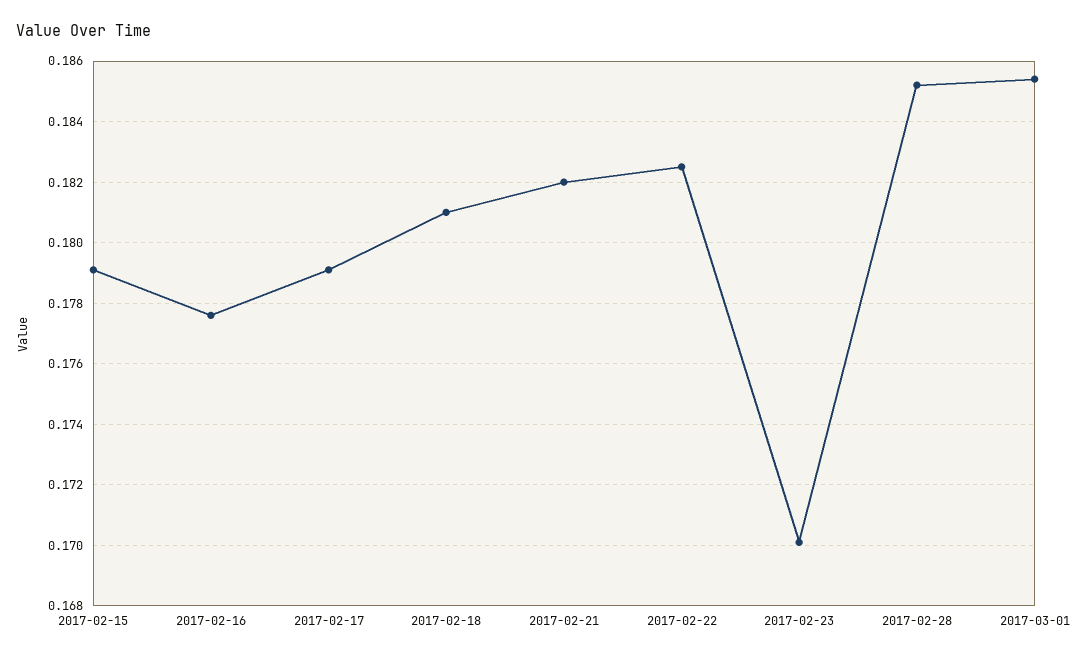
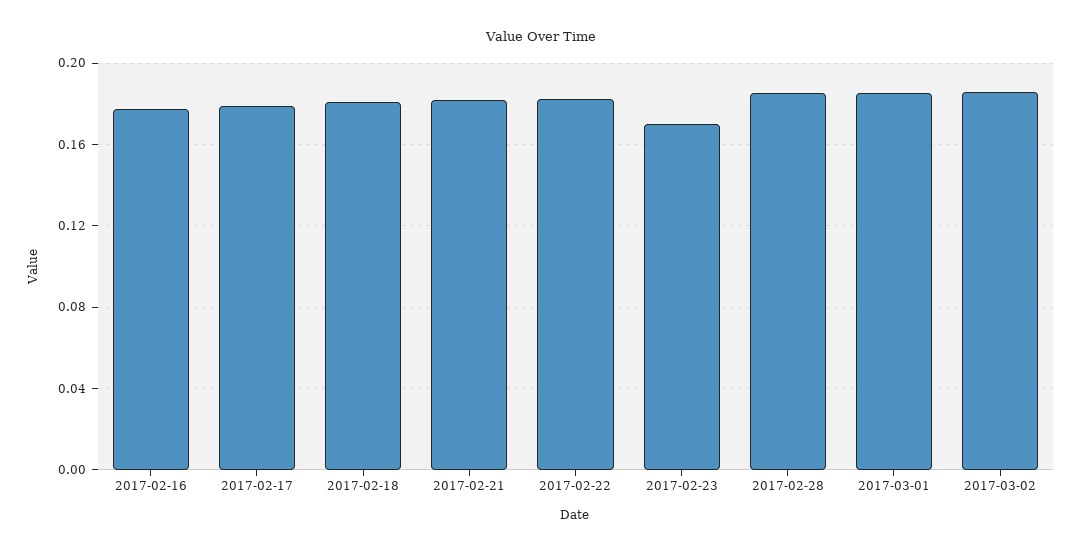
2017-02-15: 0.179 -> none
2017-03-02: none -> 0.185

